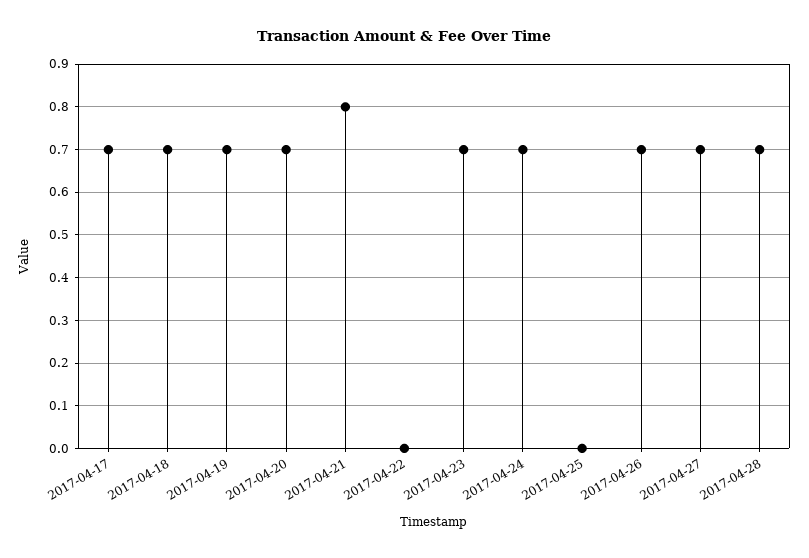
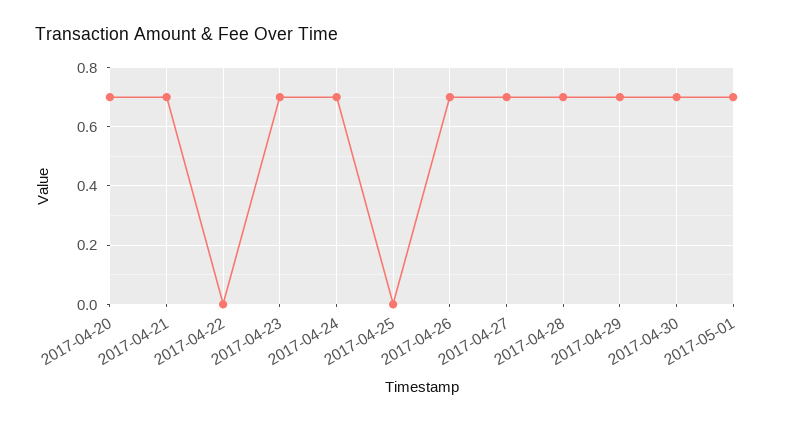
2017-04-17: 0.7 -> none
2017-04-18: 0.7 -> none
2017-04-19: 0.7 -> none
2017-04-21: 0.8 -> 0.7
2017-04-29: none -> 0.7
2017-04-30: none -> 0.7
2017-05-01: none -> 0.7

